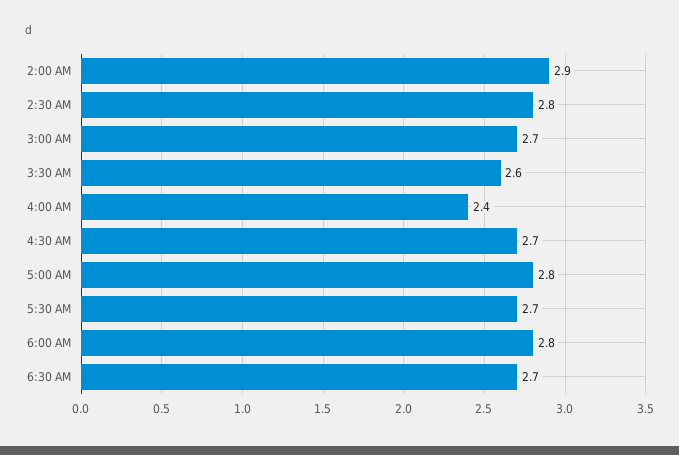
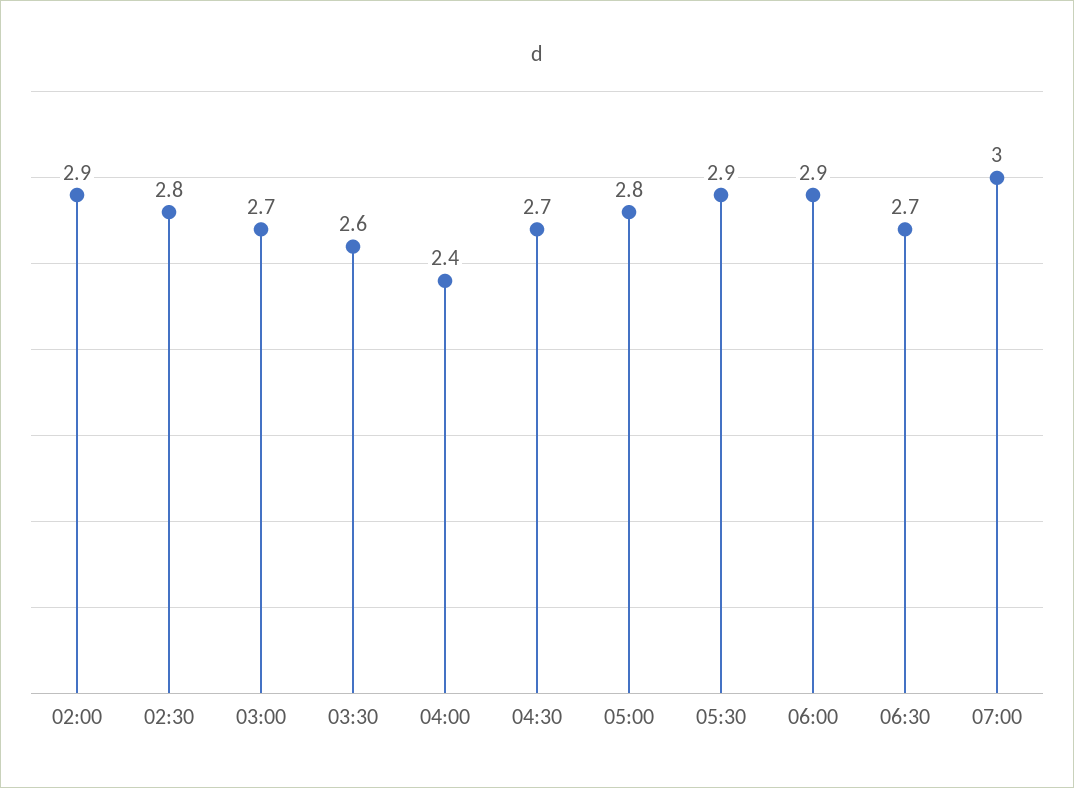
5:30 AM: 2.7 -> 2.9
6:00 AM: 2.8 -> 2.9
07:00: none -> 3

